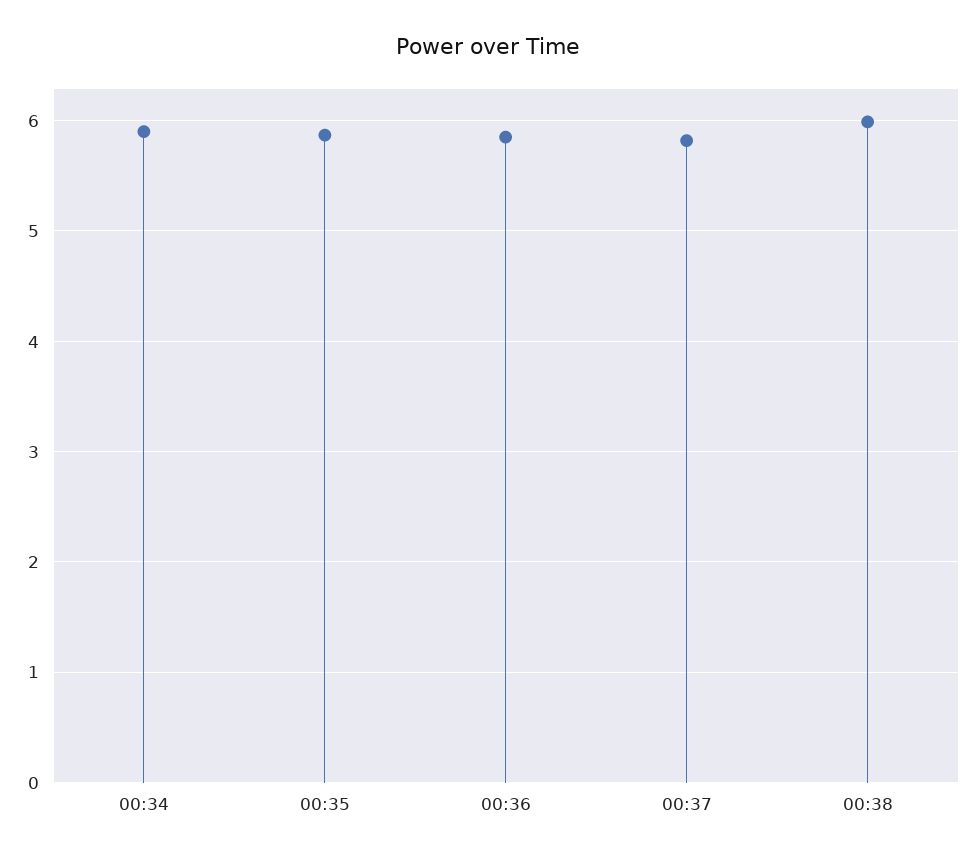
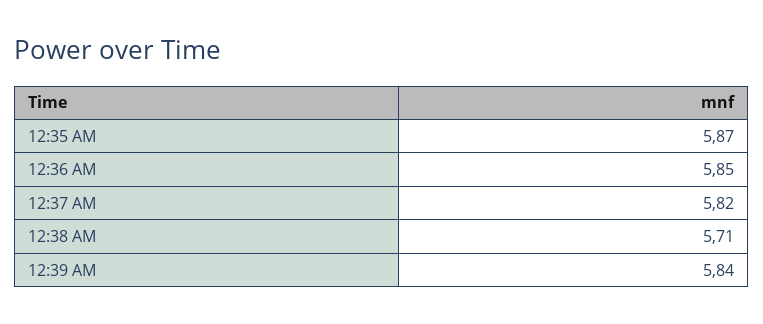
00:34: 5.9 -> none
00:38: 6 -> 5.71
12:39 AM: none -> 5.84

